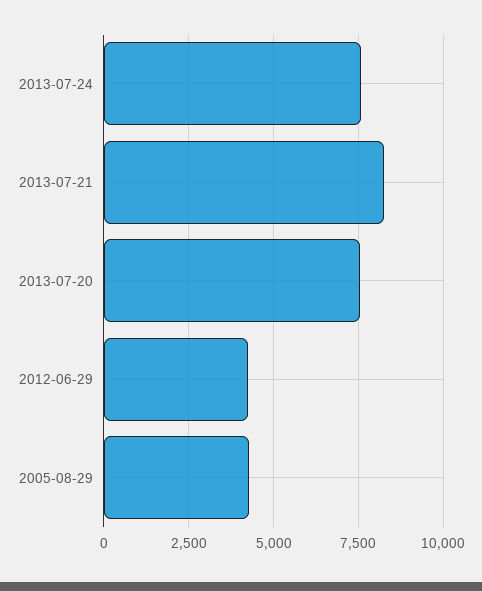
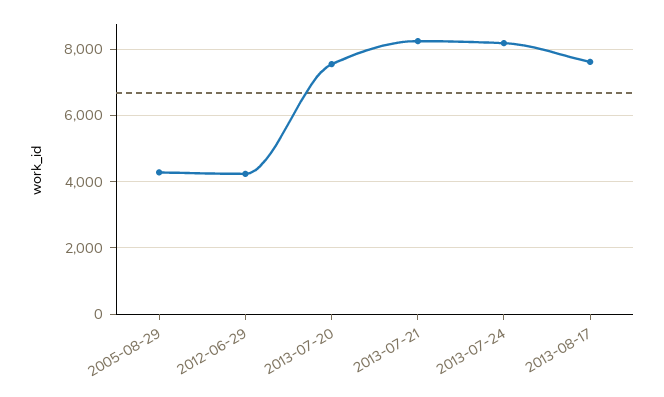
2013-07-24: 7500 -> 8200
2013-08-17: none -> 7600

